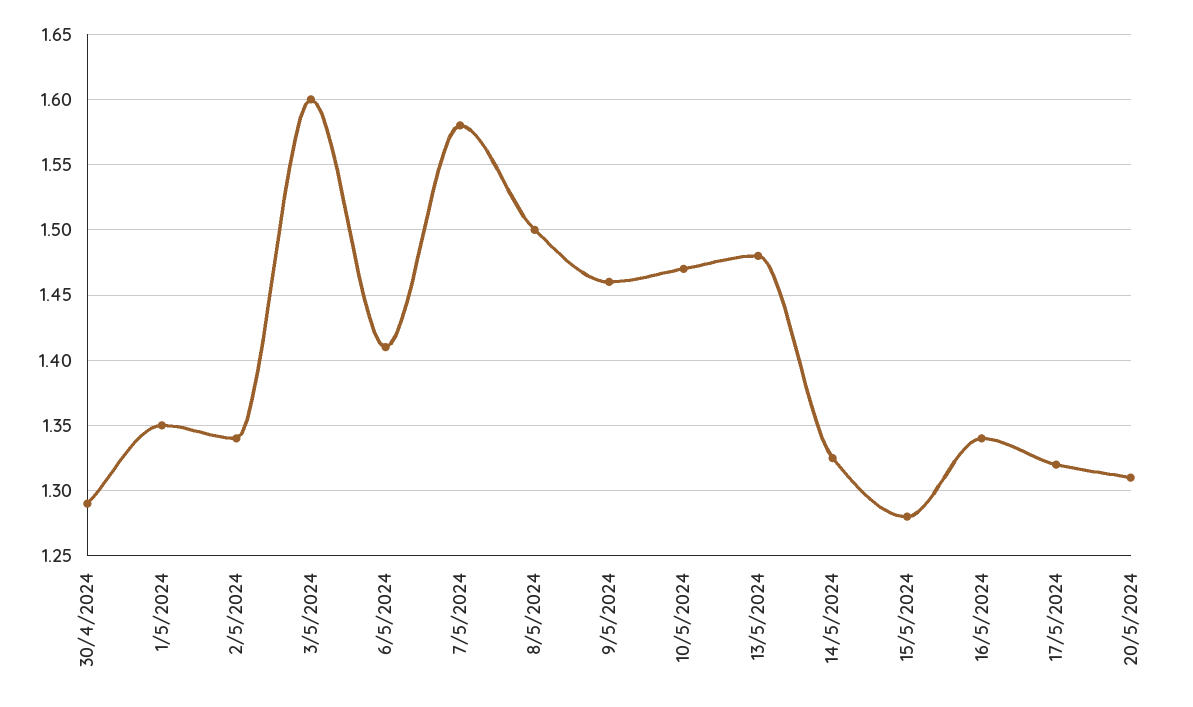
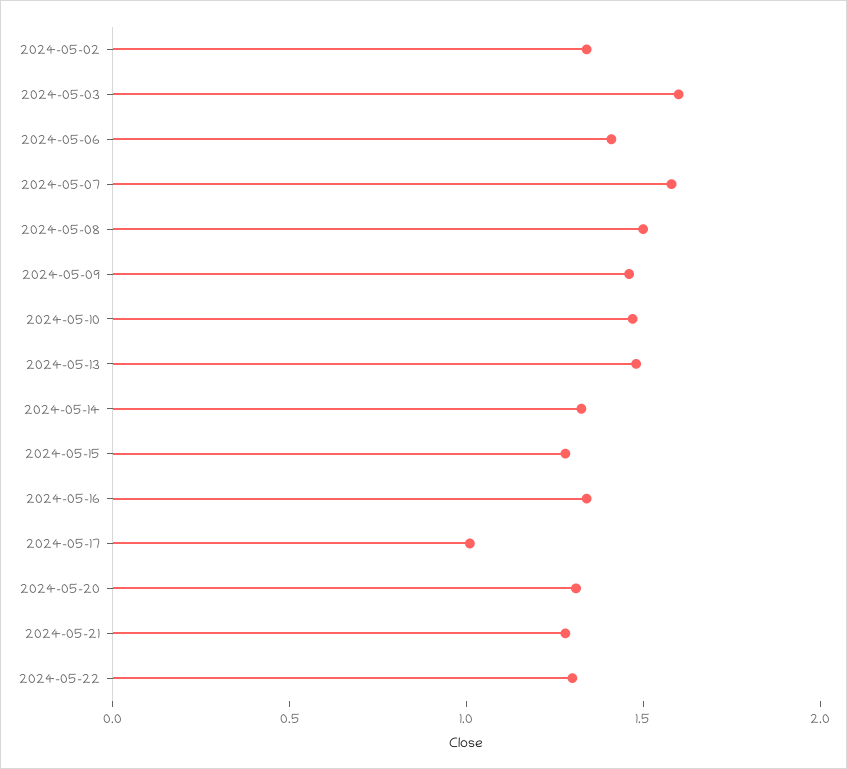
30/4/2024: 1.29 -> none
1/5/2024: 1.35 -> none
17/5/2024: 1.32 -> 1
2024-05-21: none -> 1.3
2024-05-22: none -> 1.3

